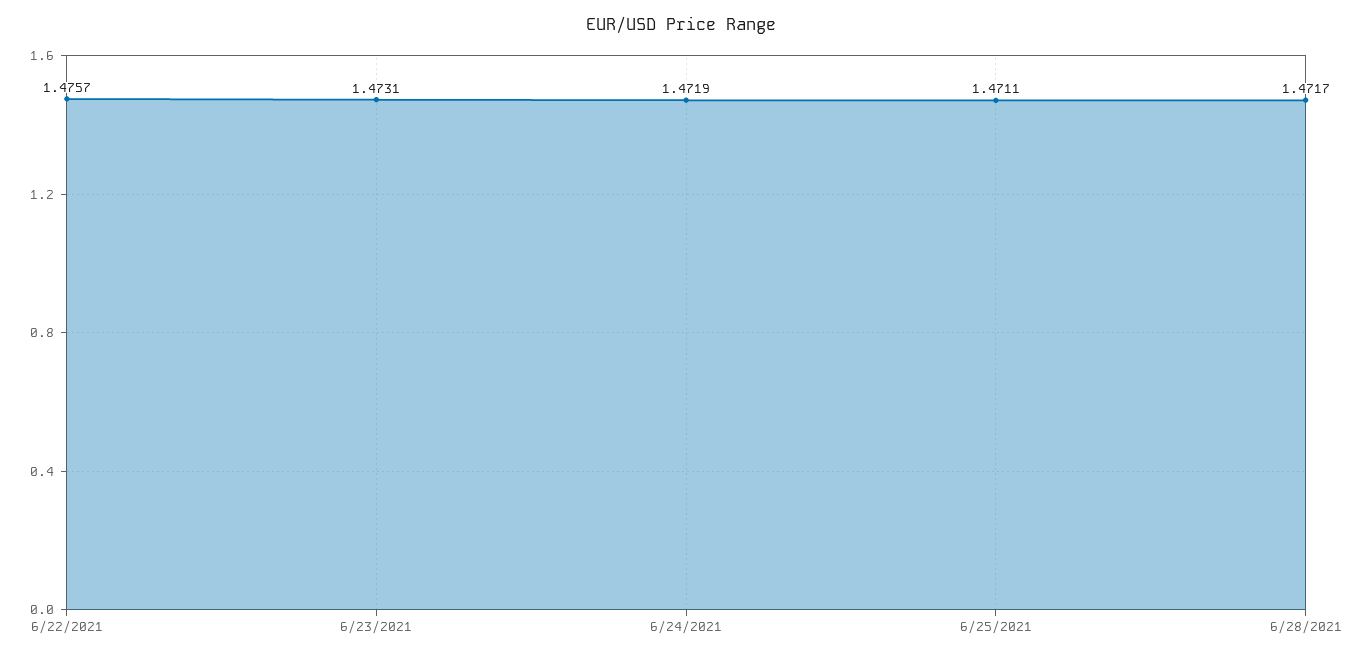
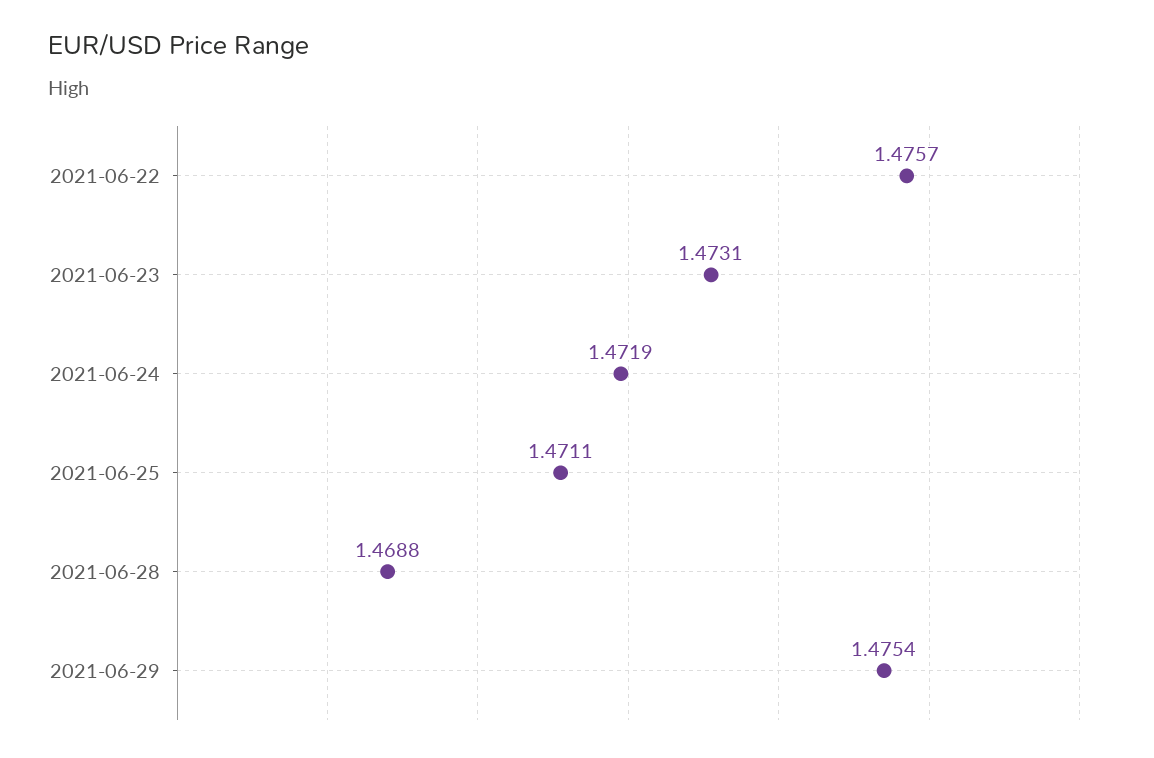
6/28/2021: 1.4717 -> 1.4688
2021-06-29: none -> 1.4754

